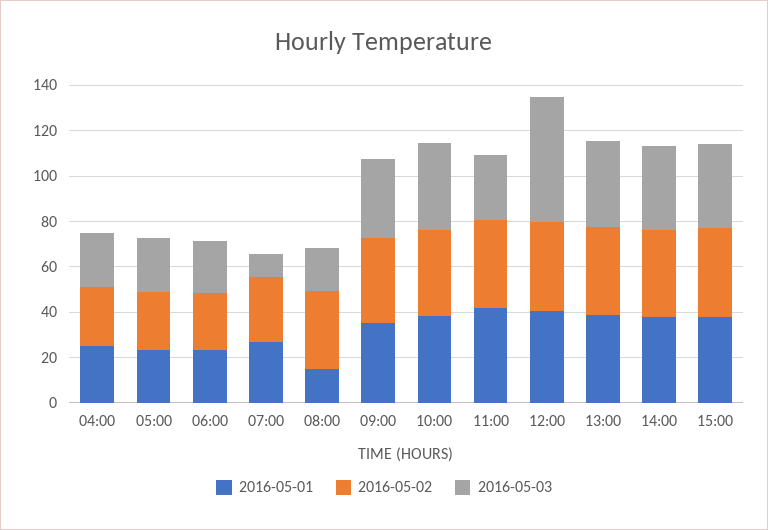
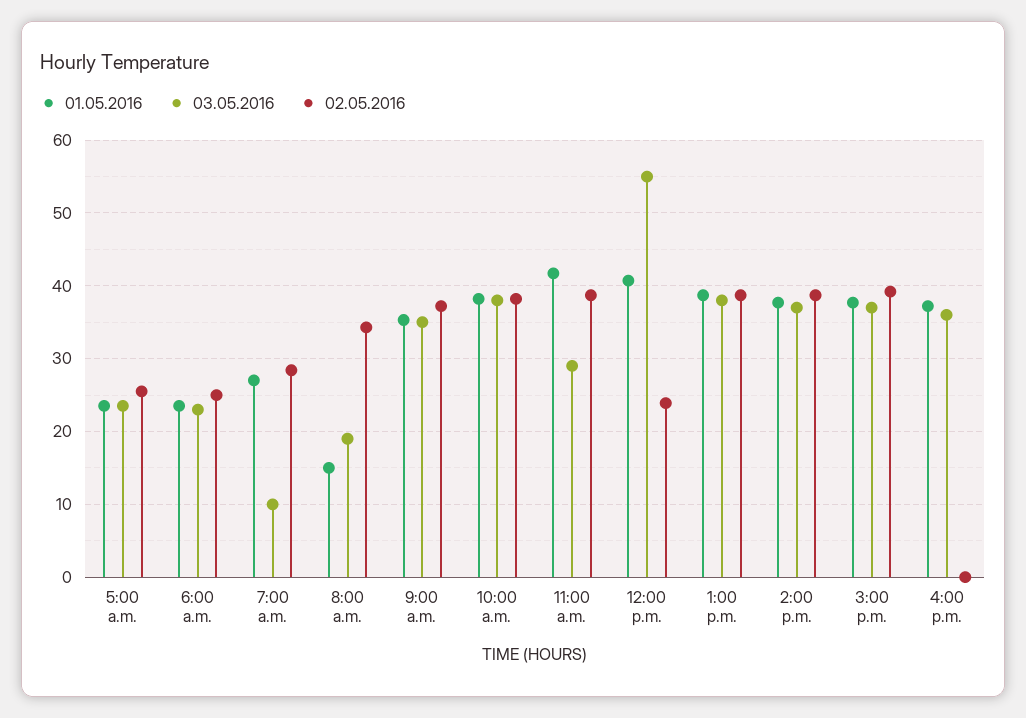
2016-05-01, 04:00: 25 -> none
2016-05-02, 04:00: 25 -> none
2016-05-03, 04:00: 25 -> none
2016-05-02, 12:00: 40 -> 24
2016-05-01, 4:00 p.m.: none -> 37
2016-05-03, 4:00 p.m.: none -> 36
2016-05-02, 4:00 p.m.: none -> 0

